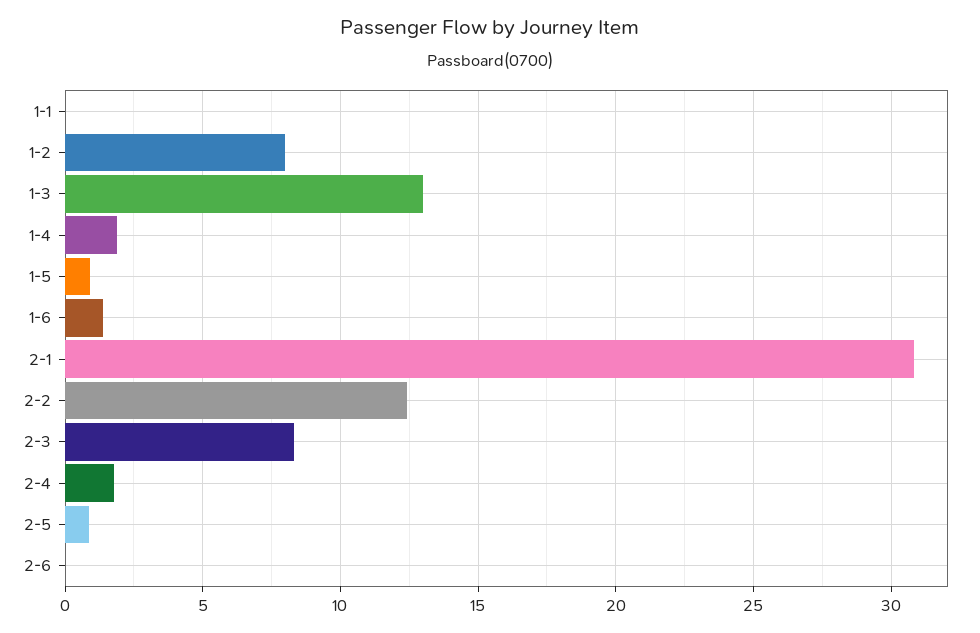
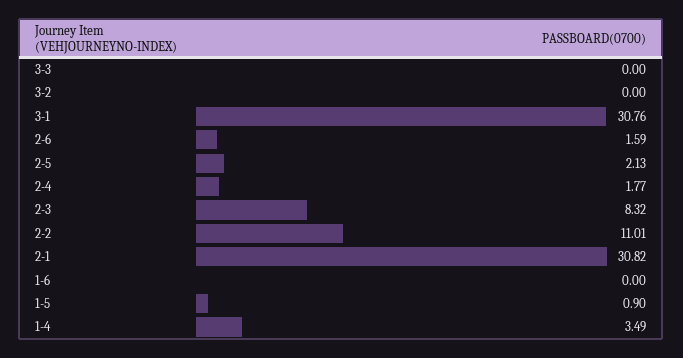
1-1: 0 -> none
1-2: 8 -> none
1-3: 13 -> none
1-4: 2 -> 3.49
1-6: 1.5 -> 0
2-2: 12.5 -> 11.01
2-5: 1 -> 2.13
2-6: 0 -> 1.59
3-3: none -> 0
3-2: none -> 0
3-1: none -> 30.76

